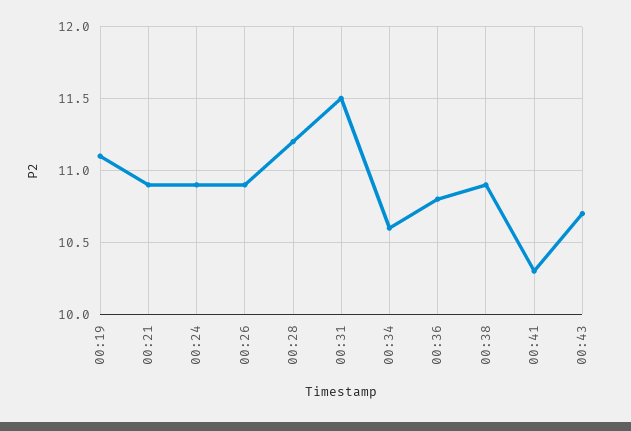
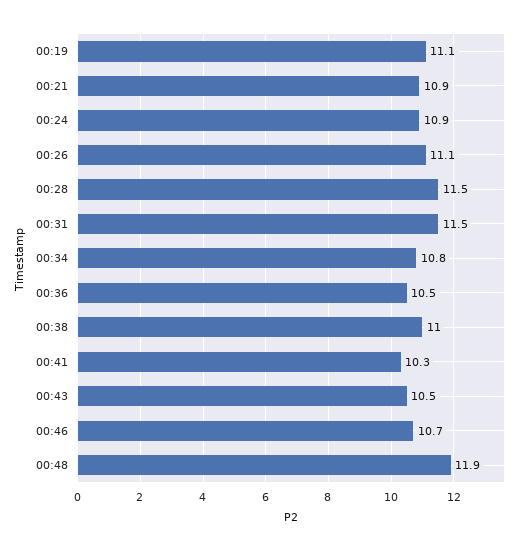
00:26: 10.9 -> 11.1
00:28: 11.2 -> 11.5
00:34: 10.6 -> 10.8
00:36: 10.8 -> 10.5
00:38: 10.9 -> 11
00:43: 10.7 -> 10.5
00:46: none -> 10.7
00:48: none -> 11.9

